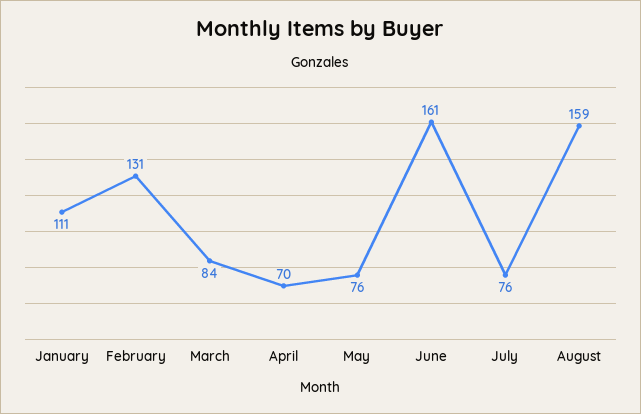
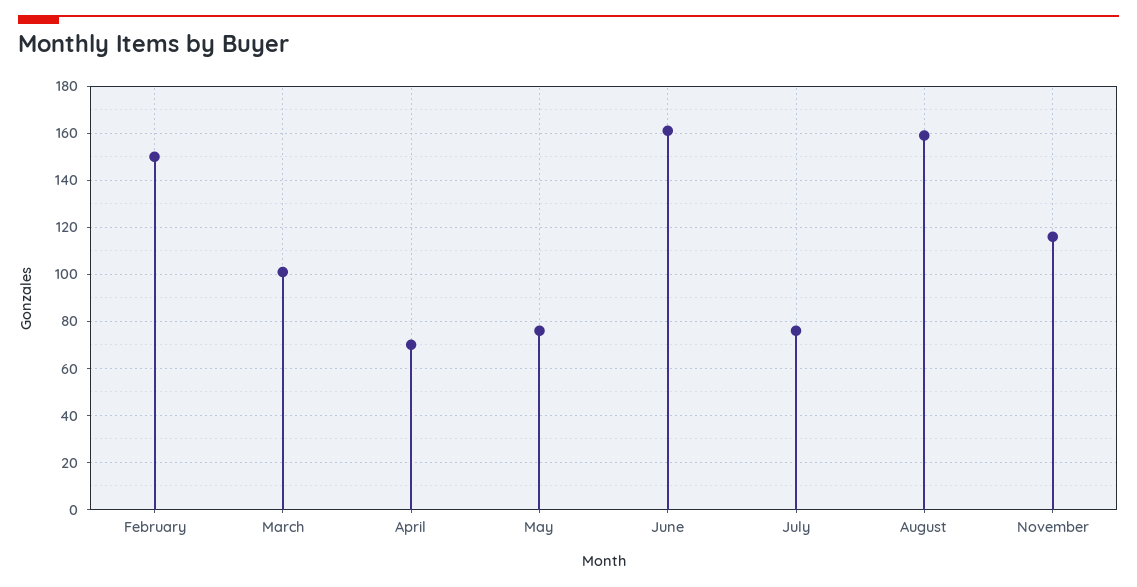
January: 111 -> none
February: 131 -> 150
March: 84 -> 100
November: none -> 115

